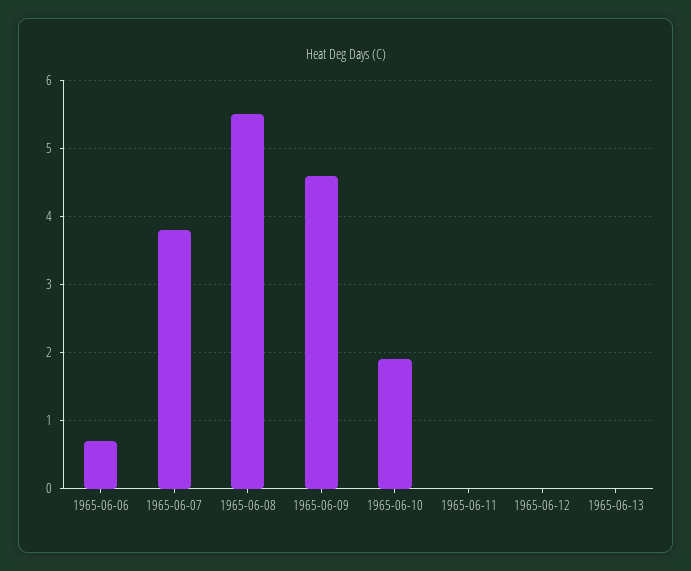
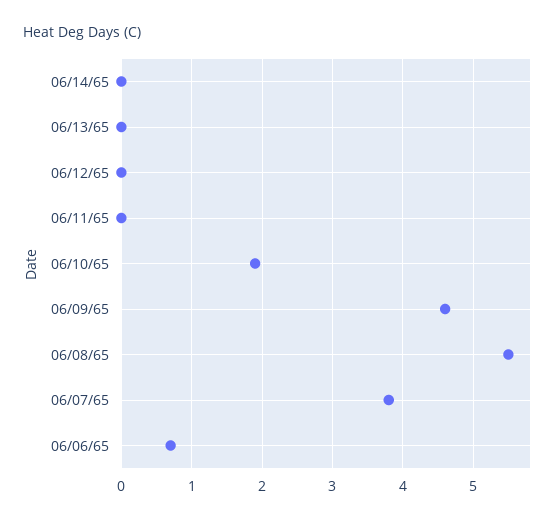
06/14/65: none -> 0

